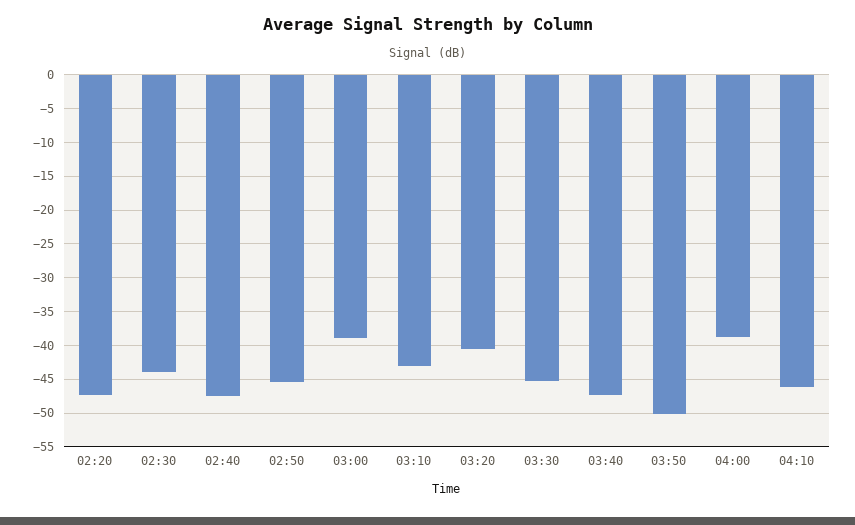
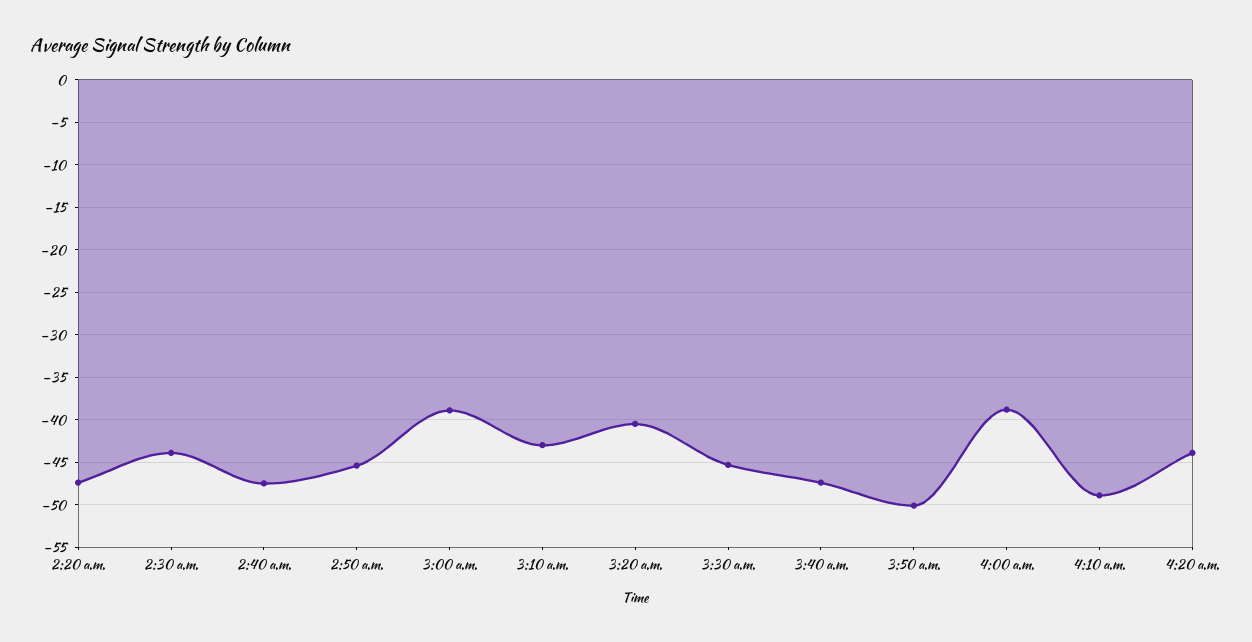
04:10: -46 -> -49
4:20 a.m.: none -> -44

